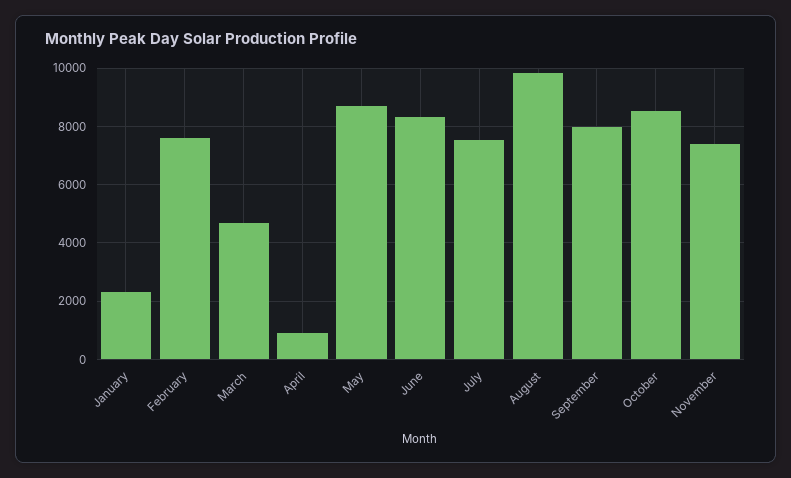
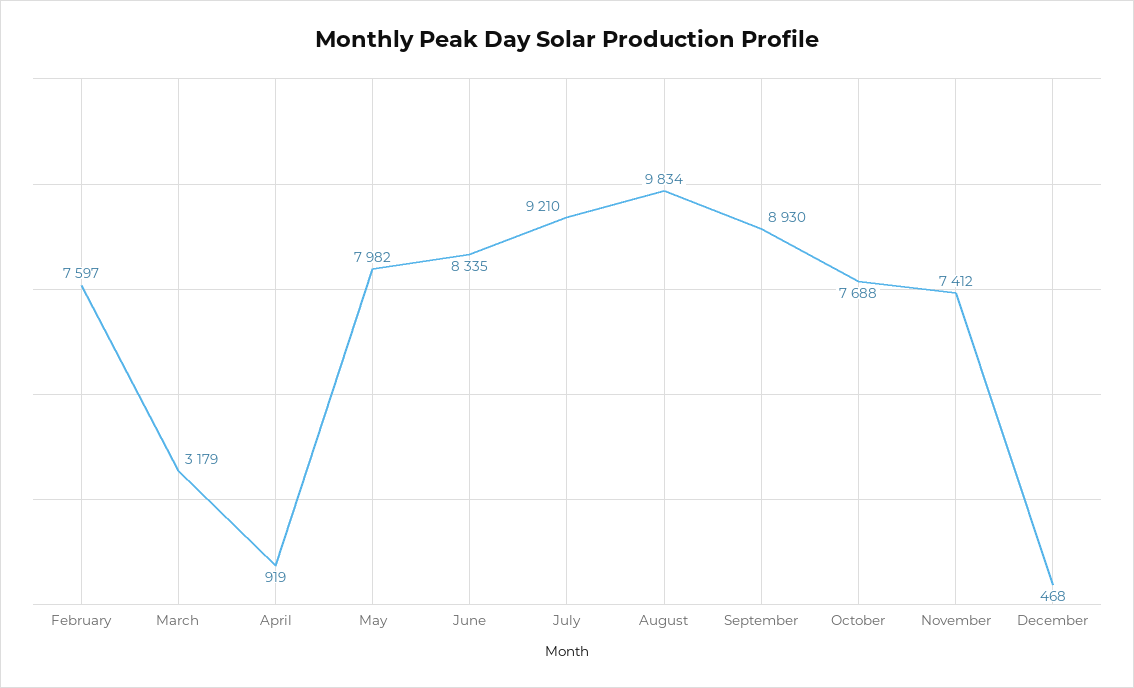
January: 2250 -> none
March: 4750 -> 3179
May: 8750 -> 7982
July: 7500 -> 9210
September: 8000 -> 8930
October: 8500 -> 7688
December: none -> 468

